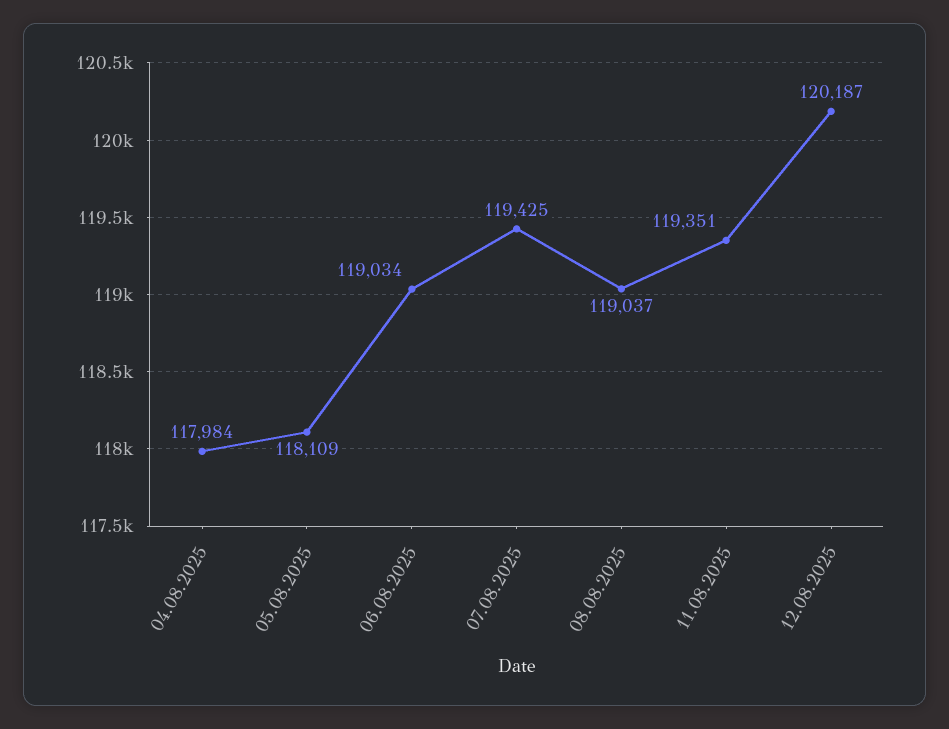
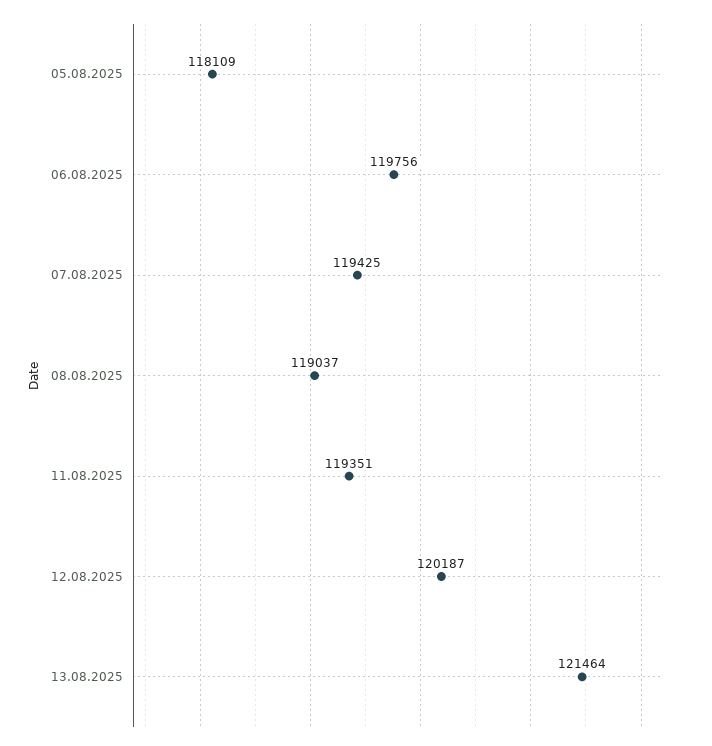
04.08.2025: 117984 -> none
06.08.2025: 119034 -> 119756
13.08.2025: none -> 121464

